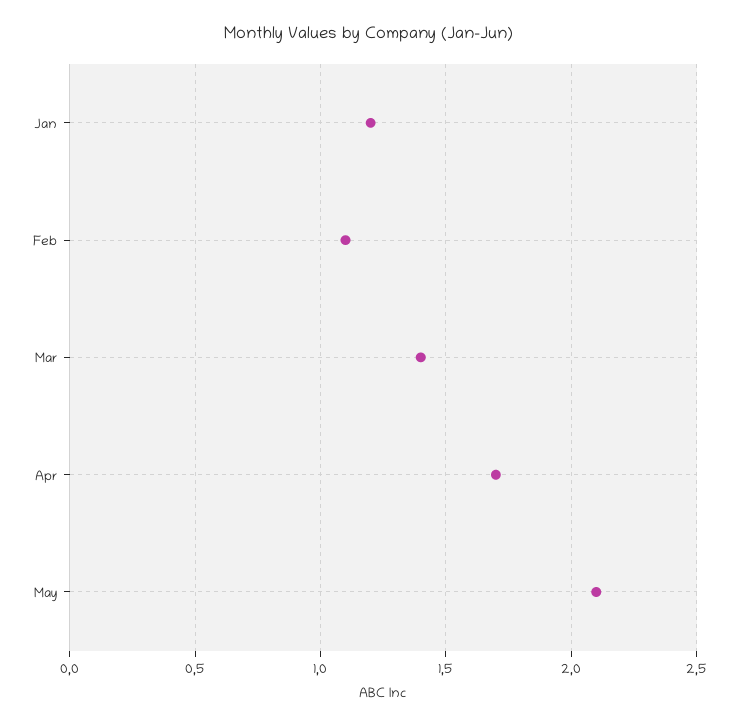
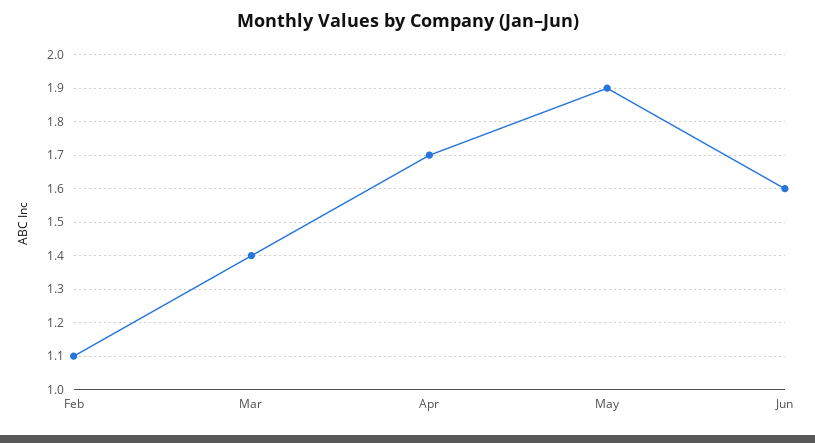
Jan: 1.2 -> none
May: 2.1 -> 1.9
Jun: none -> 1.6

